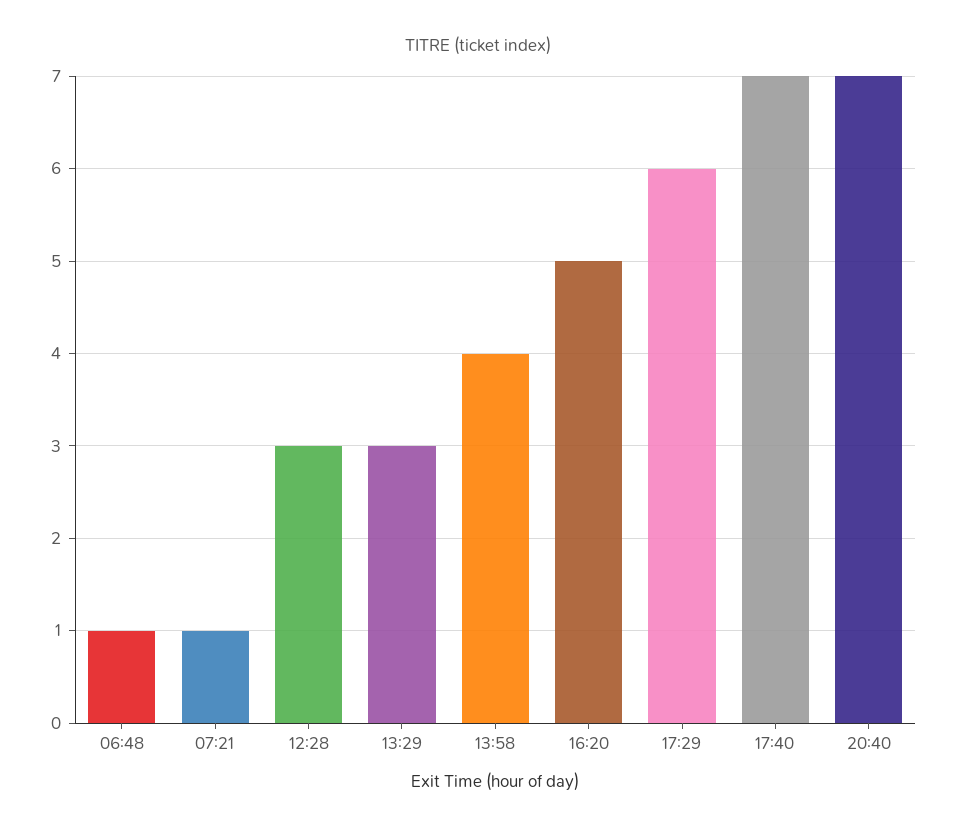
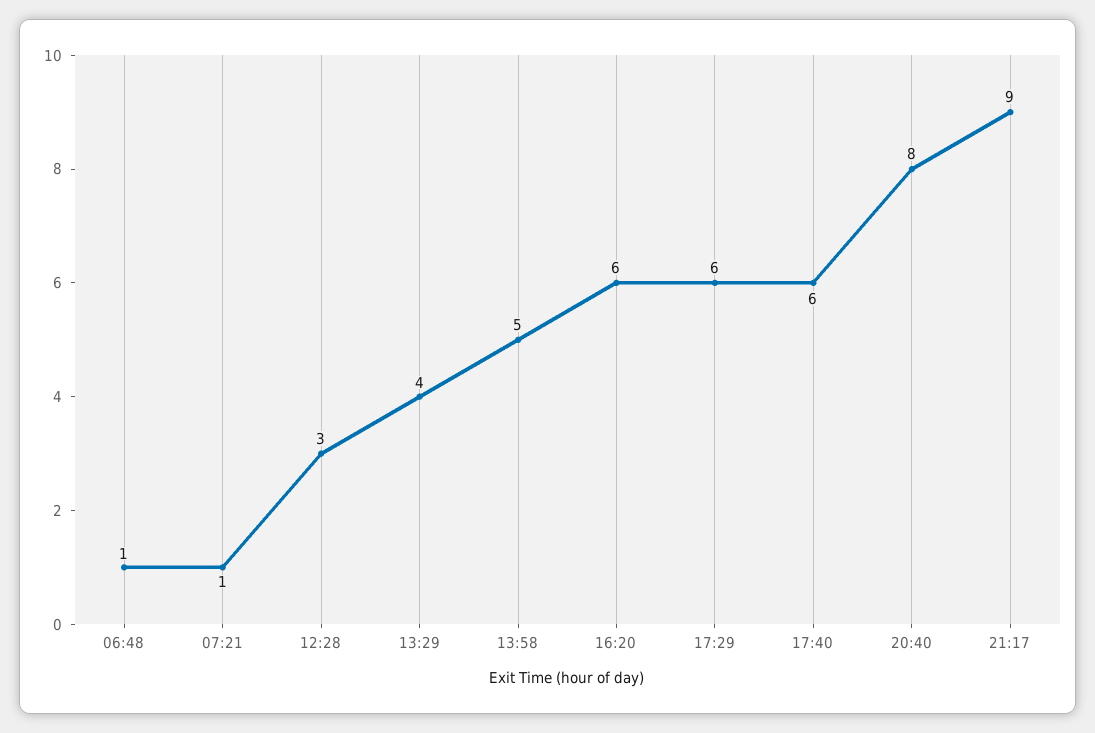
13:29: 3 -> 4
13:58: 4 -> 5
16:20: 5 -> 6
17:40: 7 -> 6
20:40: 7 -> 8
21:17: none -> 9

